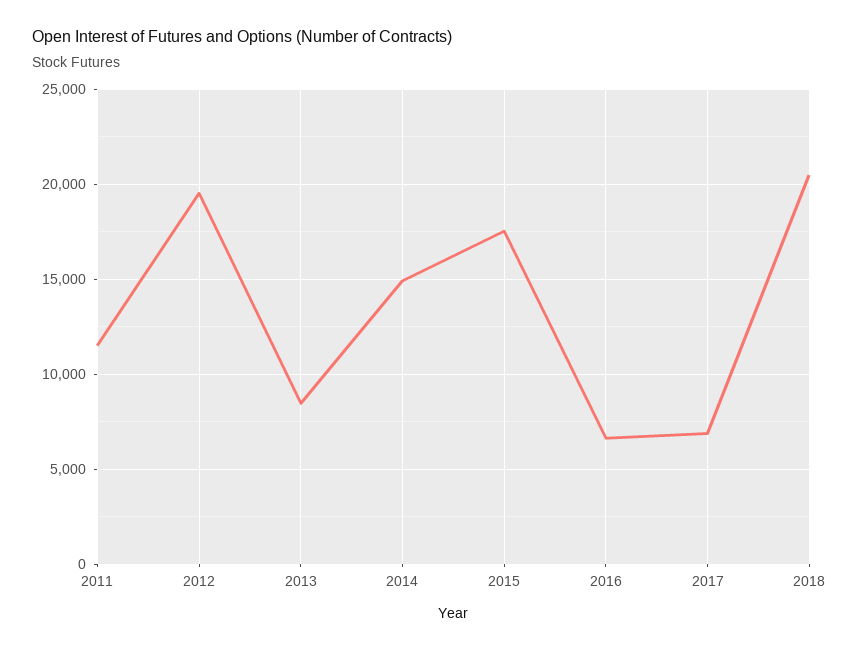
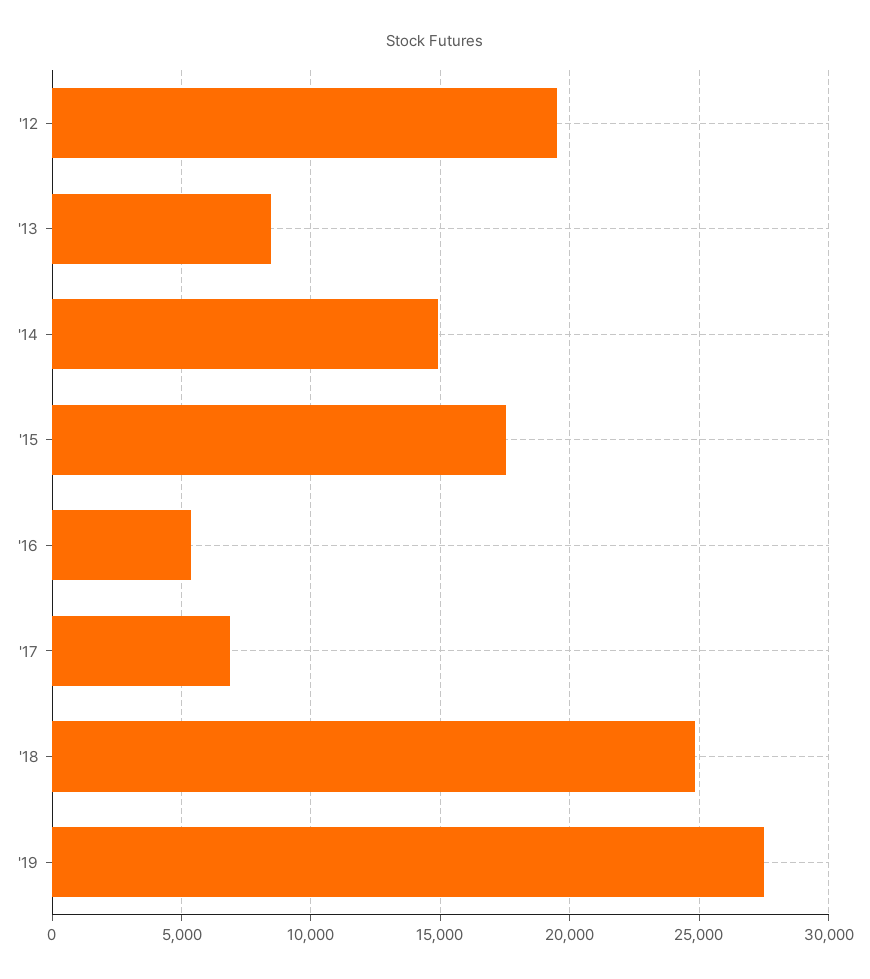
2011: 11500 -> none
2016: 6500 -> 5500
2018: 20500 -> 25000
'19: none -> 27500

